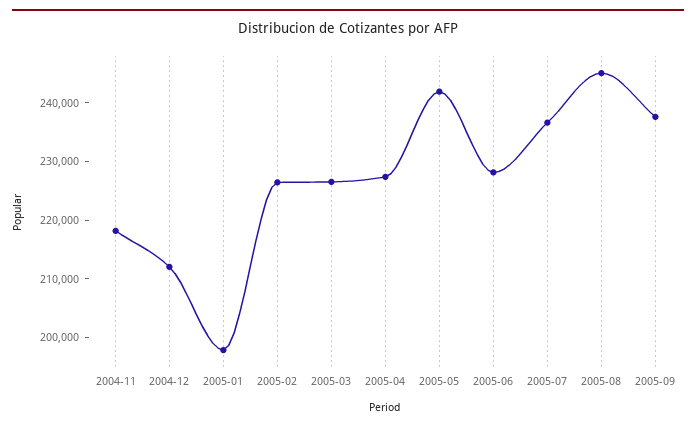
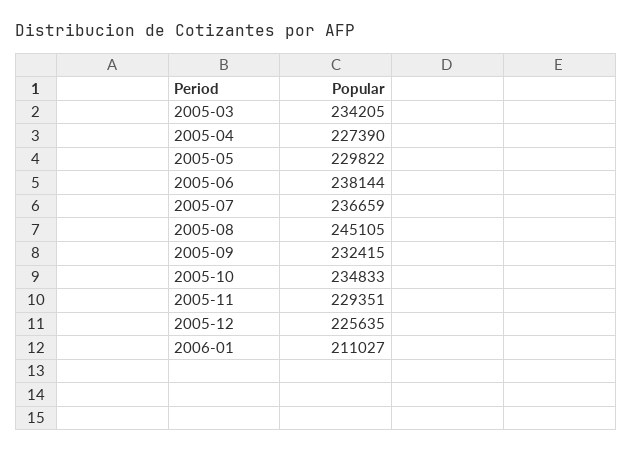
2004-11: 218000 -> none
2004-12: 212000 -> none
2005-01: 198000 -> none
2005-02: 226000 -> none
2005-03: 226000 -> 234205
2005-05: 242000 -> 229822
2005-06: 228000 -> 238144
2005-09: 238000 -> 232415
2005-10: none -> 234833
2005-11: none -> 229351
2005-12: none -> 225635
2006-01: none -> 211027

